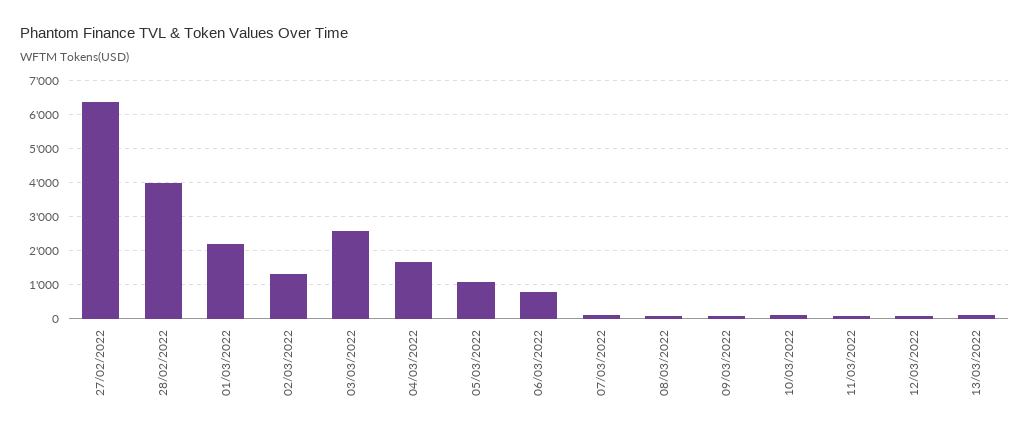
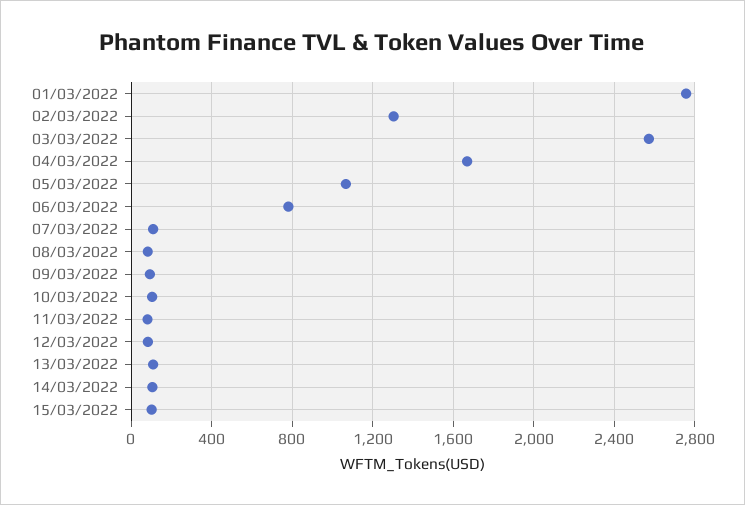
27/02/2022: 6400 -> none
28/02/2022: 4000 -> none
01/03/2022: 2200 -> 2750
14/03/2022: none -> 100
15/03/2022: none -> 100

